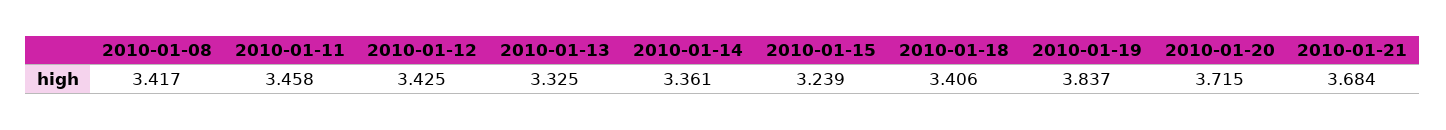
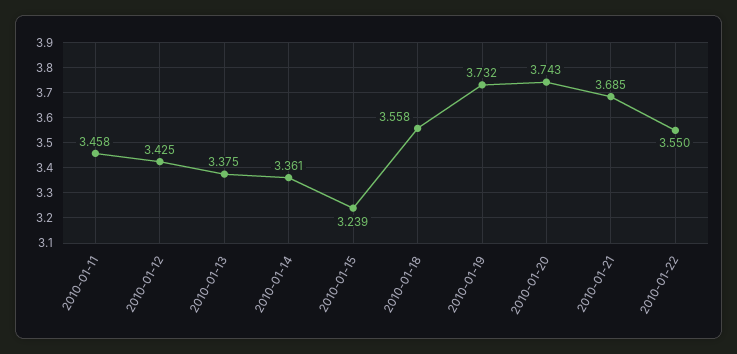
2010-01-08: 3.417 -> none
2010-01-13: 3.325 -> 3.375
2010-01-18: 3.406 -> 3.558
2010-01-19: 3.837 -> 3.732
2010-01-20: 3.715 -> 3.743
2010-01-21: 3.684 -> 3.685
2010-01-22: none -> 3.55

